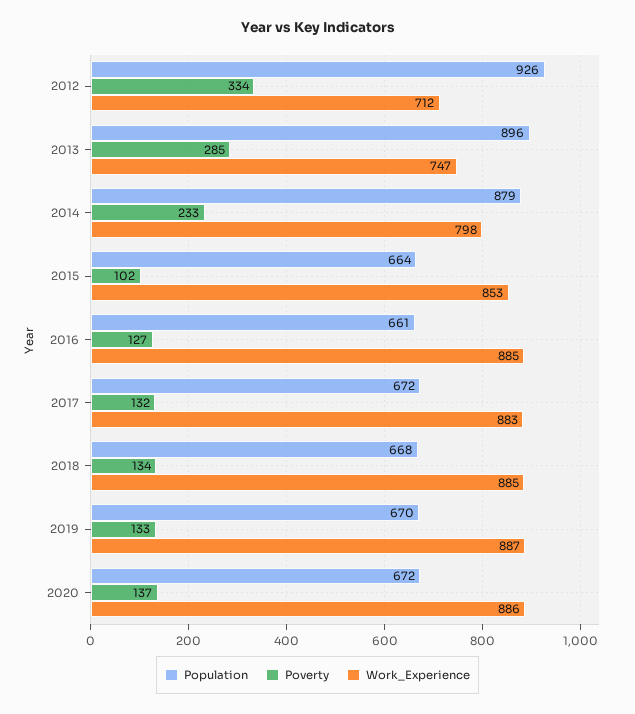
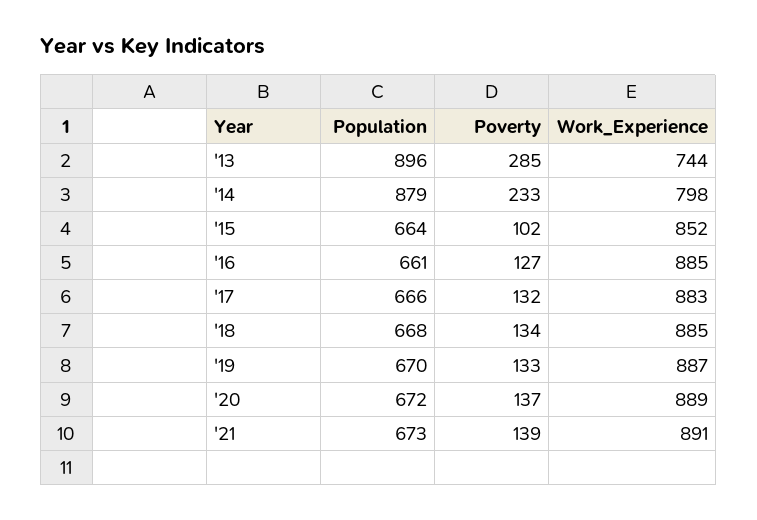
Population, 2012: 926 -> none
Poverty, 2012: 334 -> none
Work_Experience, 2012: 712 -> none
Work_Experience, 2013: 747 -> 744
Work_Experience, 2015: 853 -> 852
Population, 2017: 672 -> 666
Work_Experience, 2020: 886 -> 889
Population, '21: none -> 673
Poverty, '21: none -> 139
Work_Experience, '21: none -> 891

